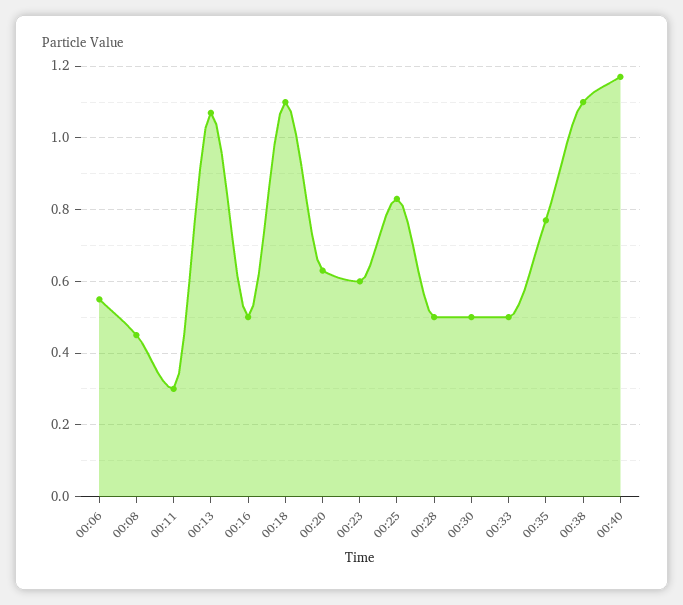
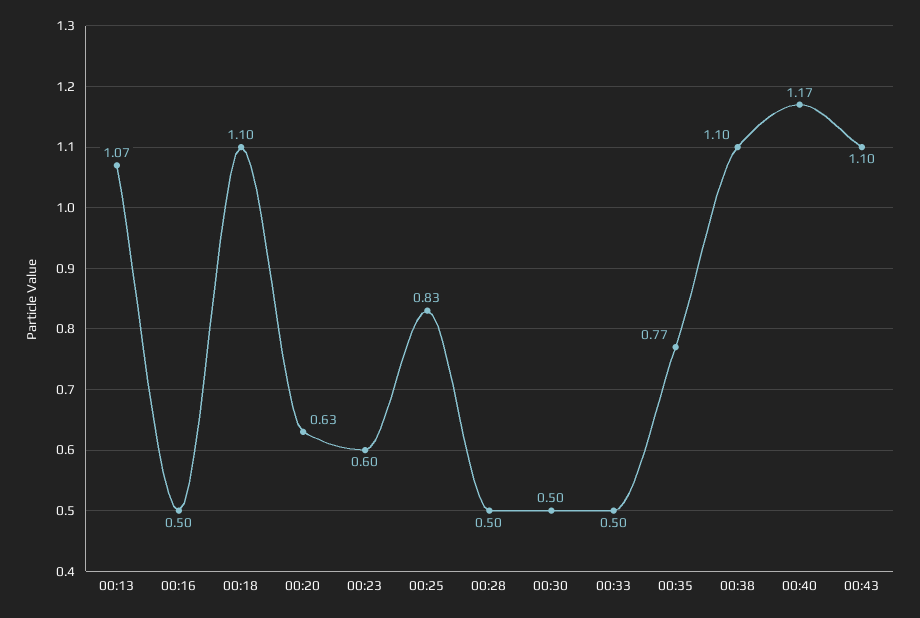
00:06: 0.55 -> none
00:08: 0.45 -> none
00:11: 0.3 -> none
00:43: none -> 1.1

